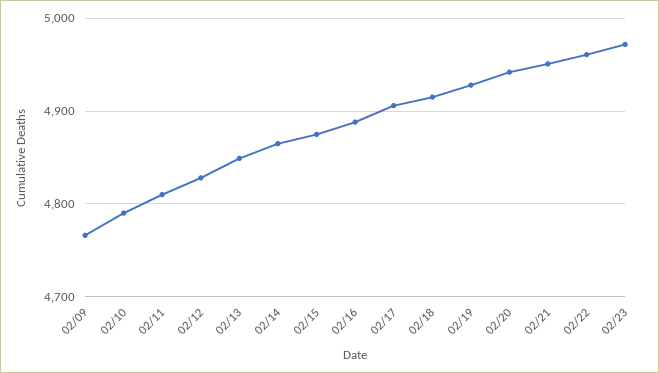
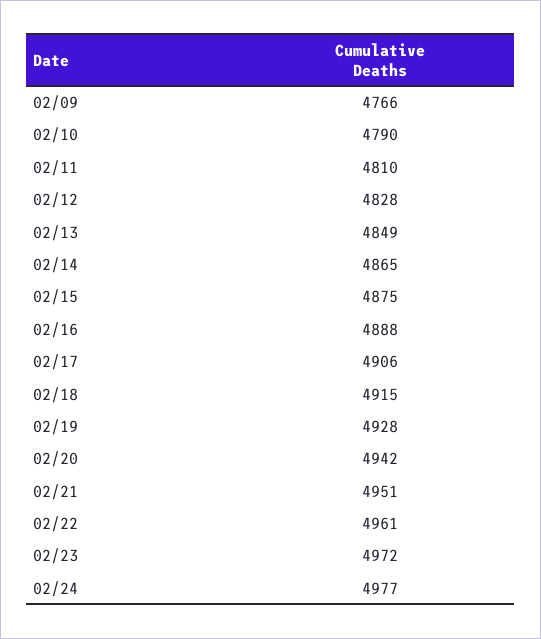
02/24: none -> 4977

